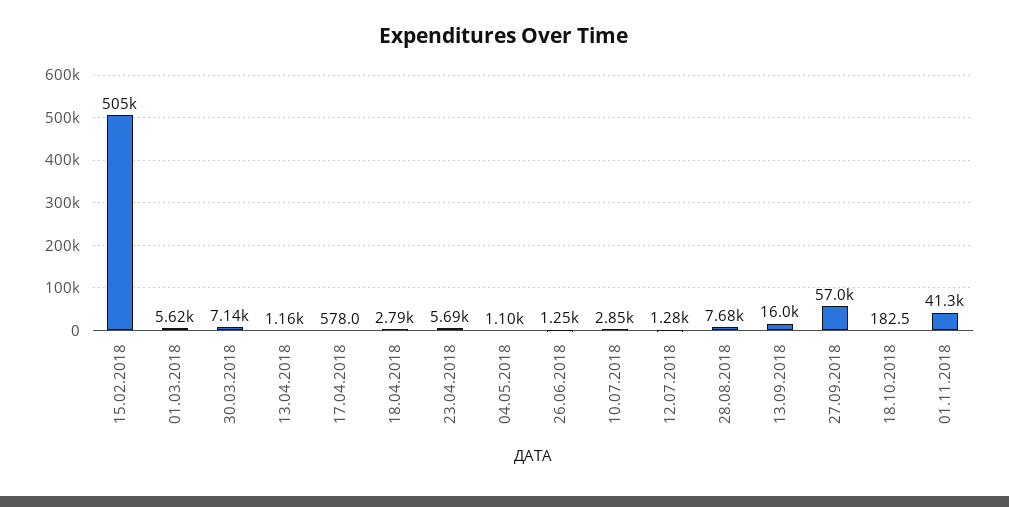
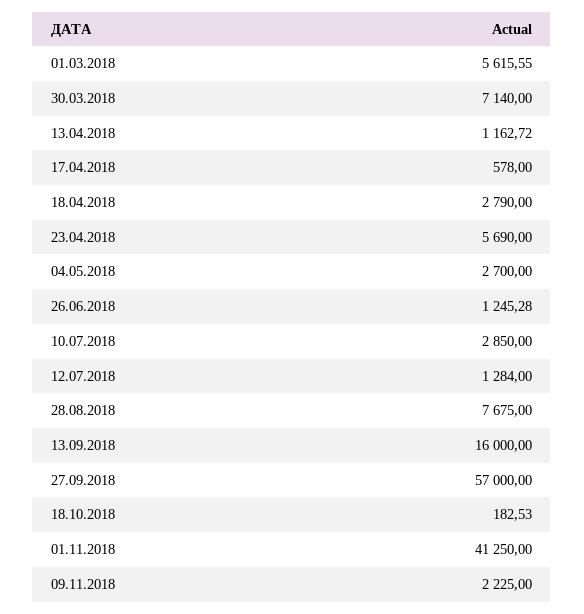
15.02.2018: 505000 -> none
04.05.2018: 1100 -> 2700
09.11.2018: none -> 2225

